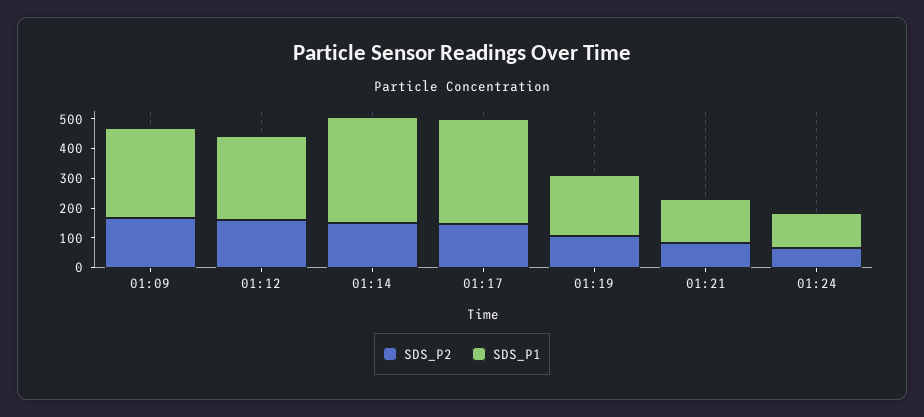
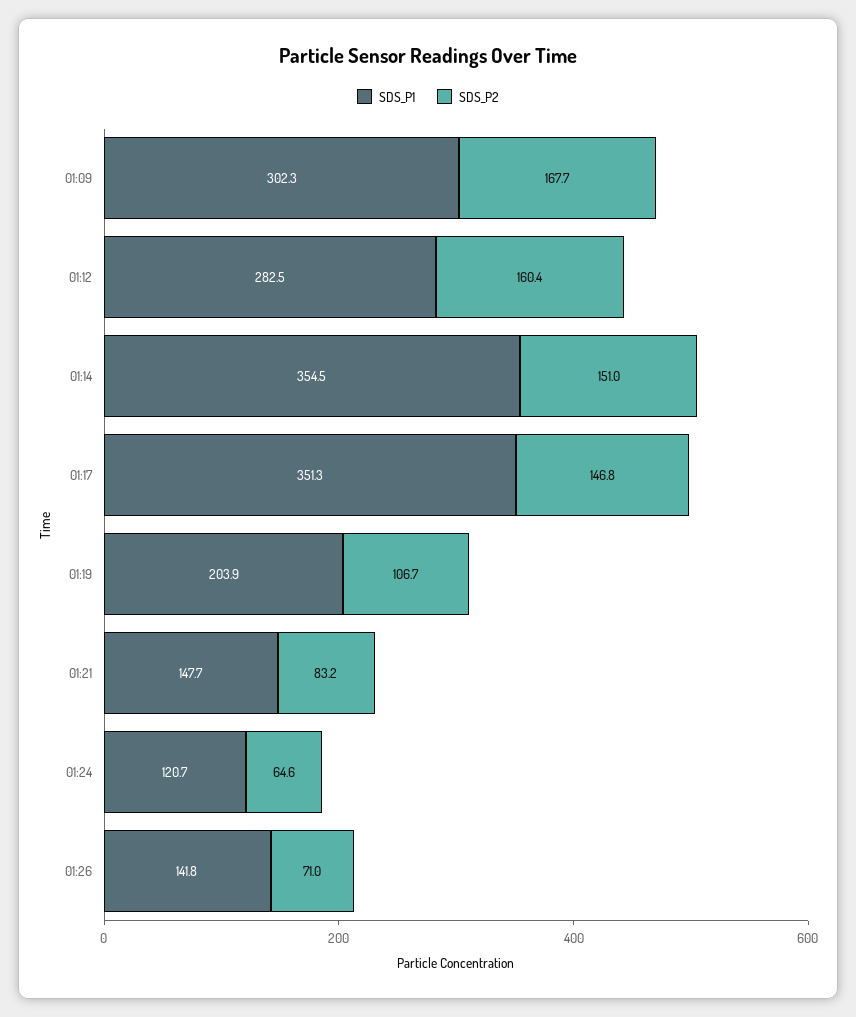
SDS_P1, 01:26: none -> 141.8
SDS_P2, 01:26: none -> 71

